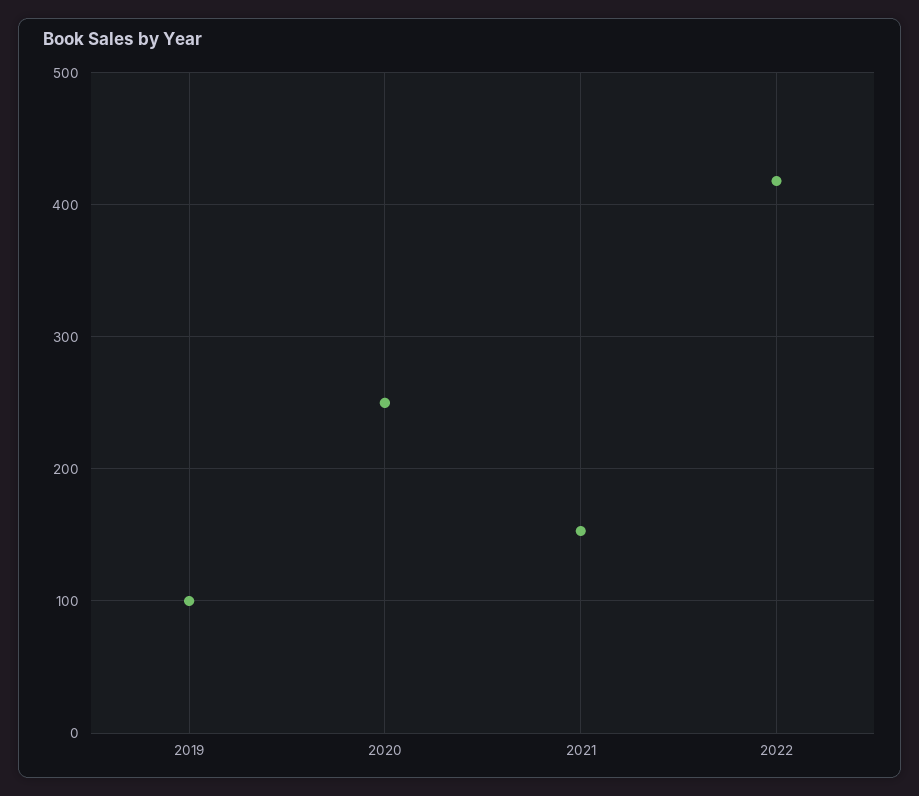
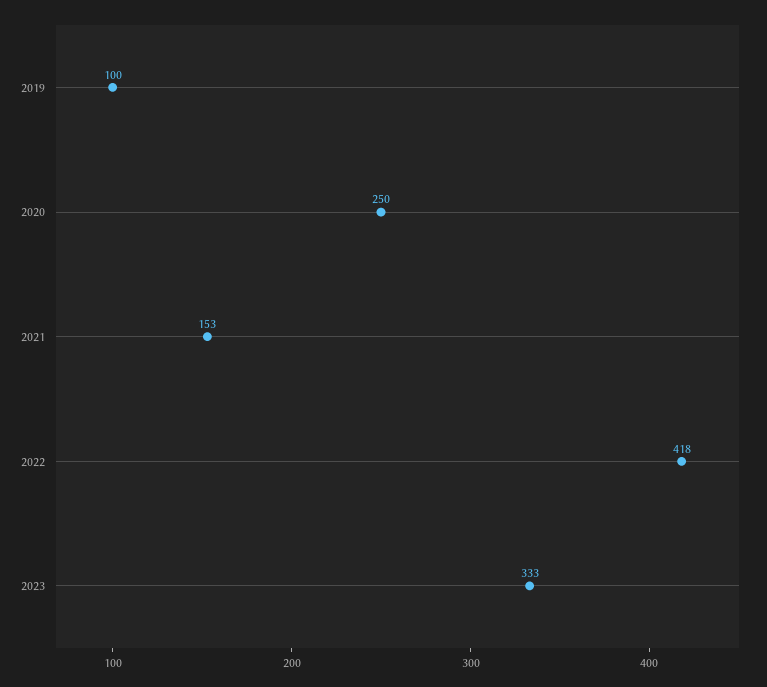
2023: none -> 333

